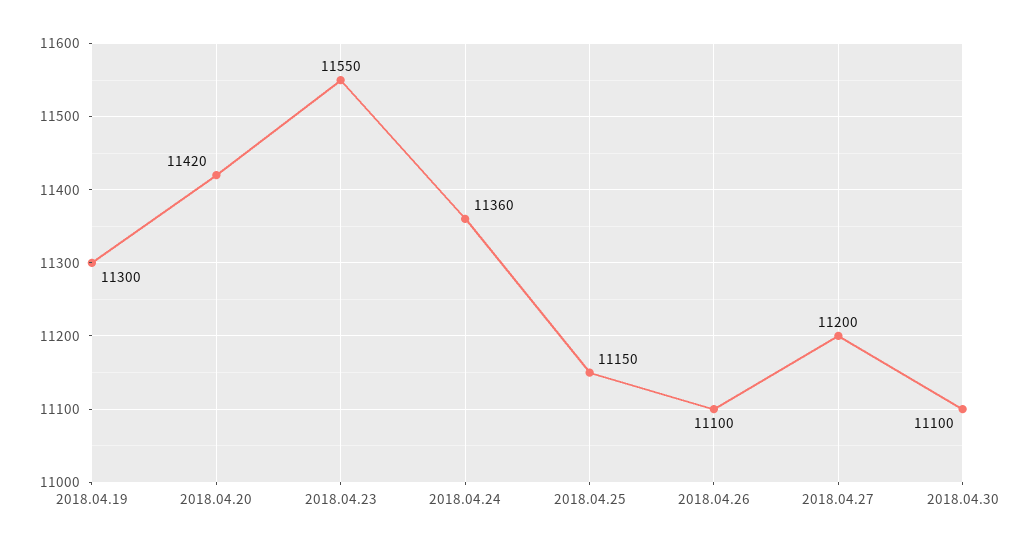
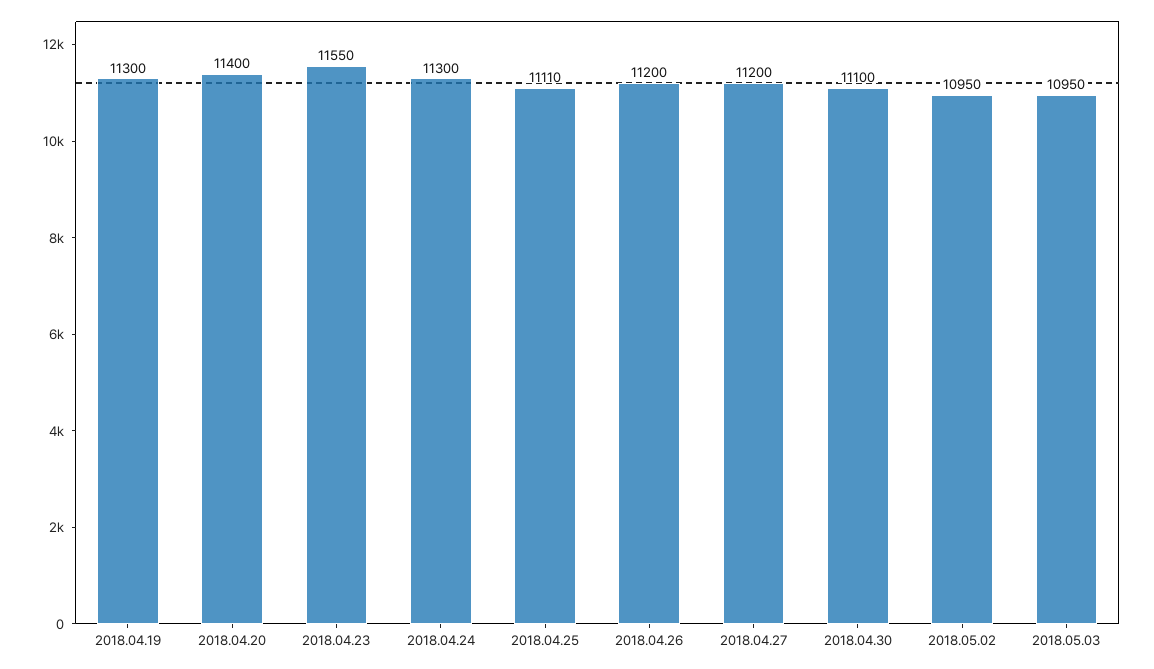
2018.04.20: 11420 -> 11400
2018.04.24: 11360 -> 11300
2018.04.25: 11150 -> 11110
2018.04.26: 11100 -> 11200
2018.05.02: none -> 10950
2018.05.03: none -> 10950

